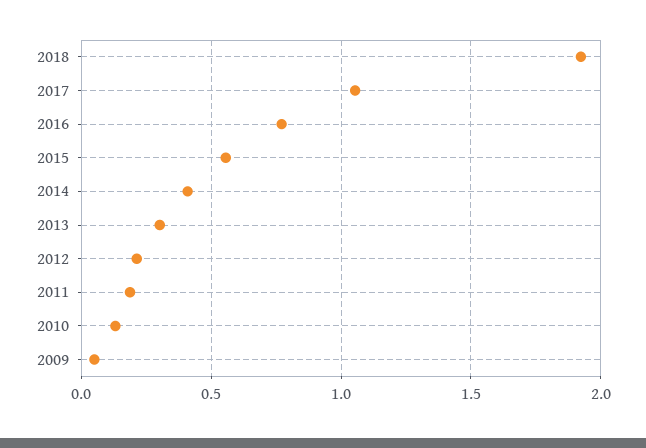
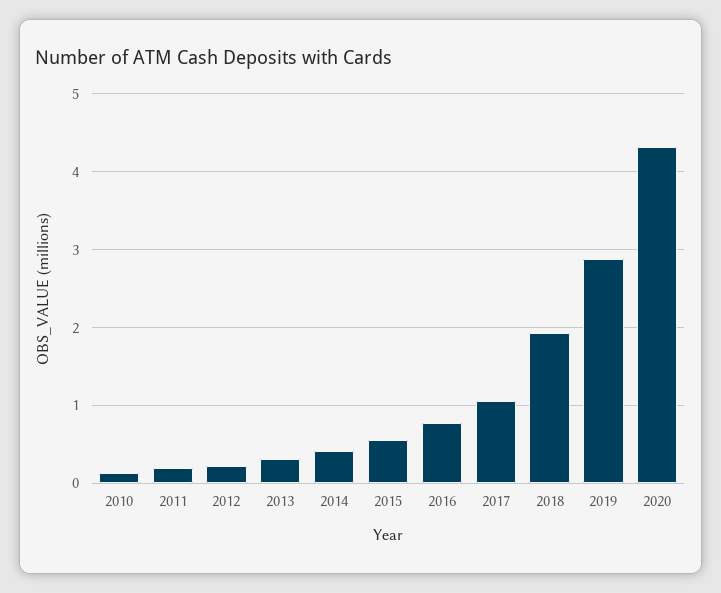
2009: 0.05 -> none
2019: none -> 2.9
2020: none -> 4.3

